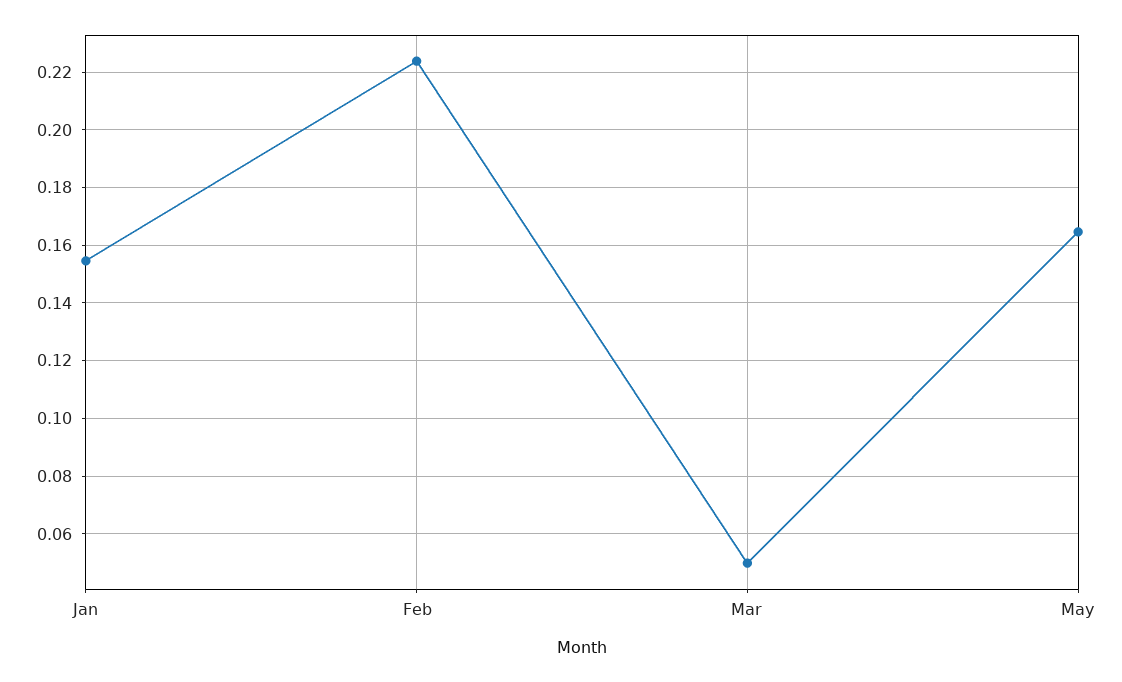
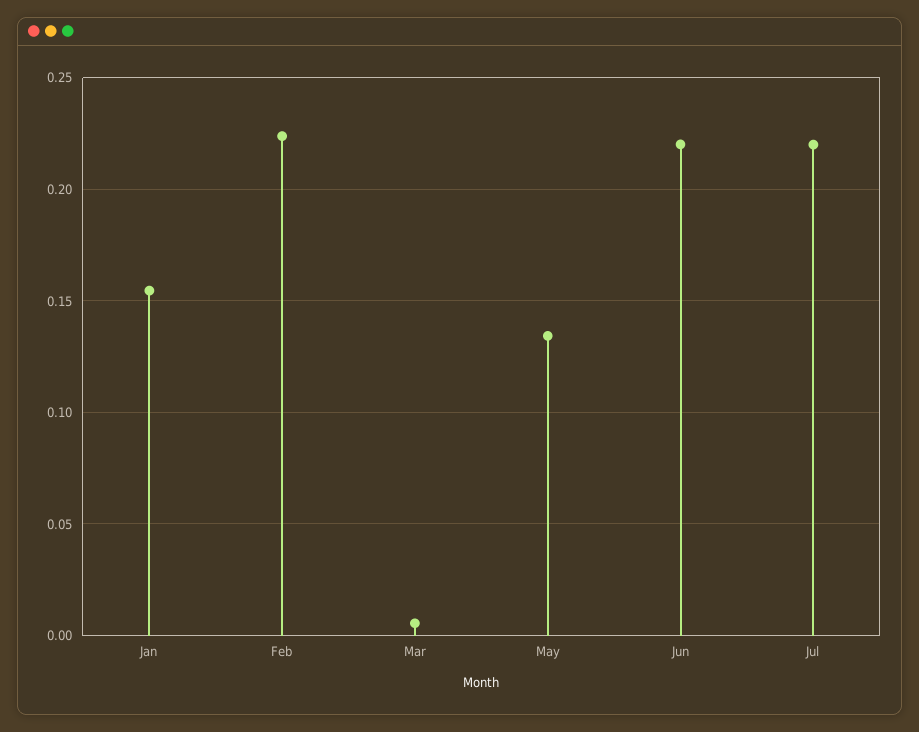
Mar: 0.05 -> 0.005
May: 0.165 -> 0.135
Jun: none -> 0.22
Jul: none -> 0.22

